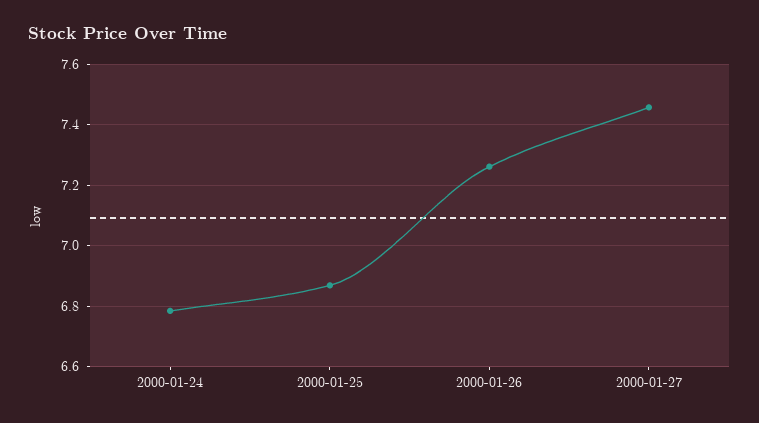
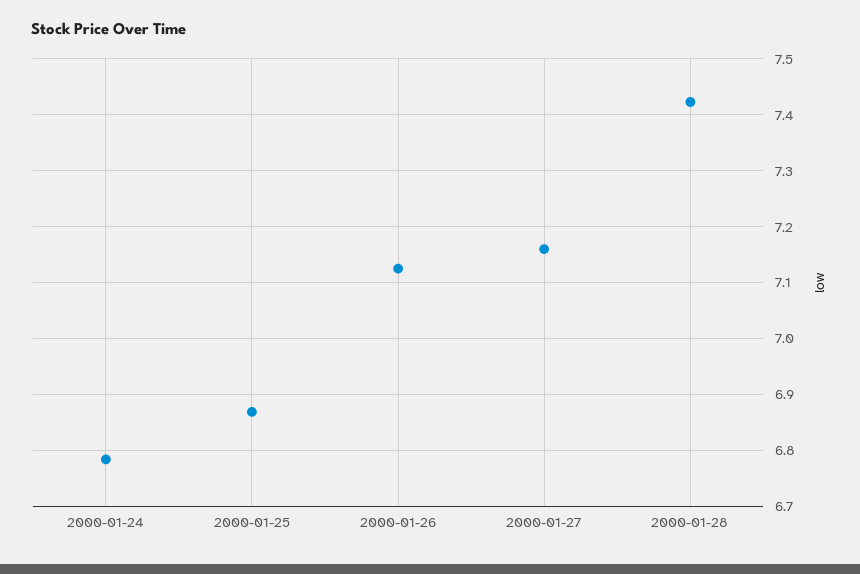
2000-01-26: 7.26 -> 7.12
2000-01-27: 7.46 -> 7.16
2000-01-28: none -> 7.42

